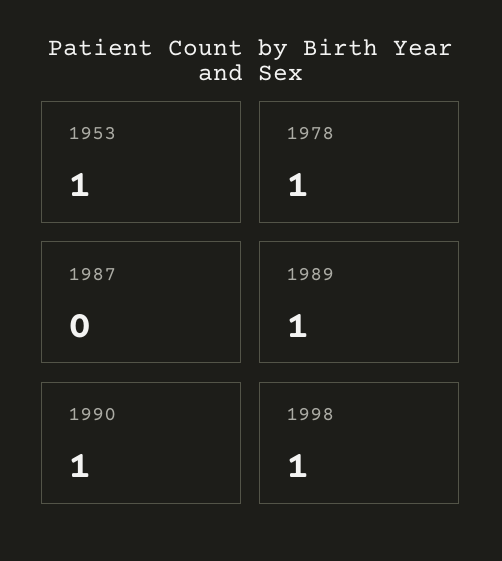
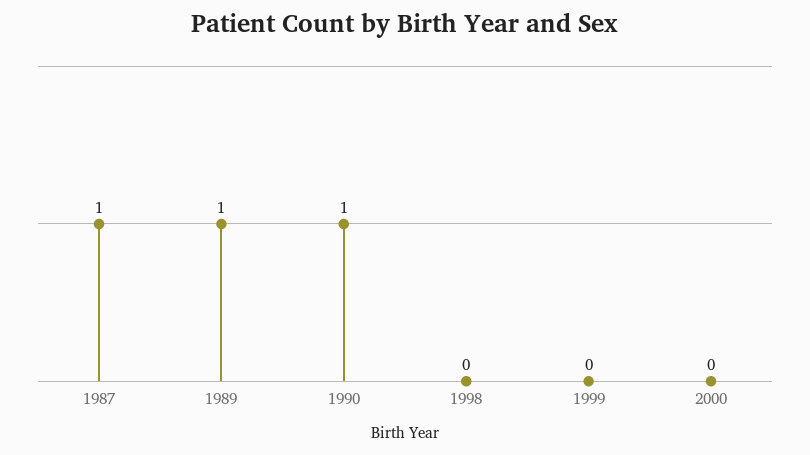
1953: 1 -> none
1978: 1 -> none
1987: 0 -> 1
1998: 1 -> 0
1999: none -> 0
2000: none -> 0

